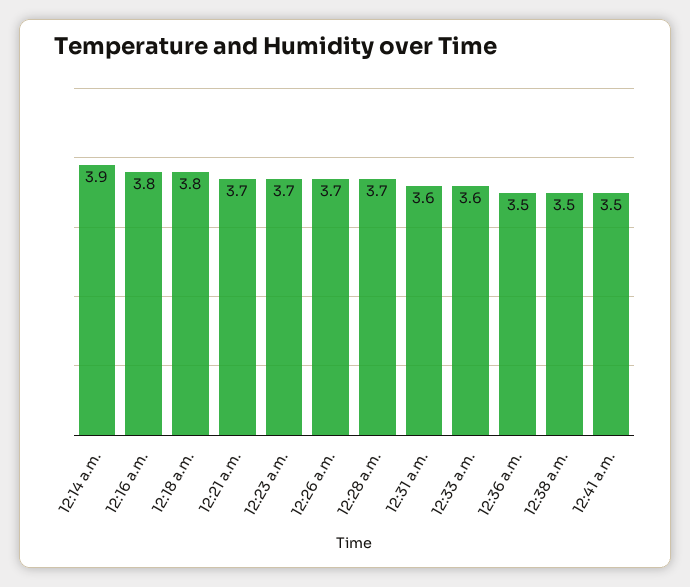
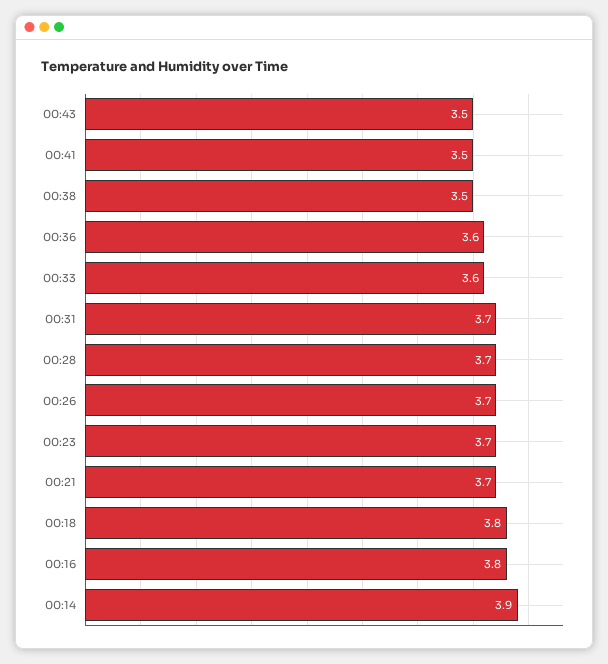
12:31 a.m.: 3.6 -> 3.7
12:36 a.m.: 3.5 -> 3.6
00:43: none -> 3.5

